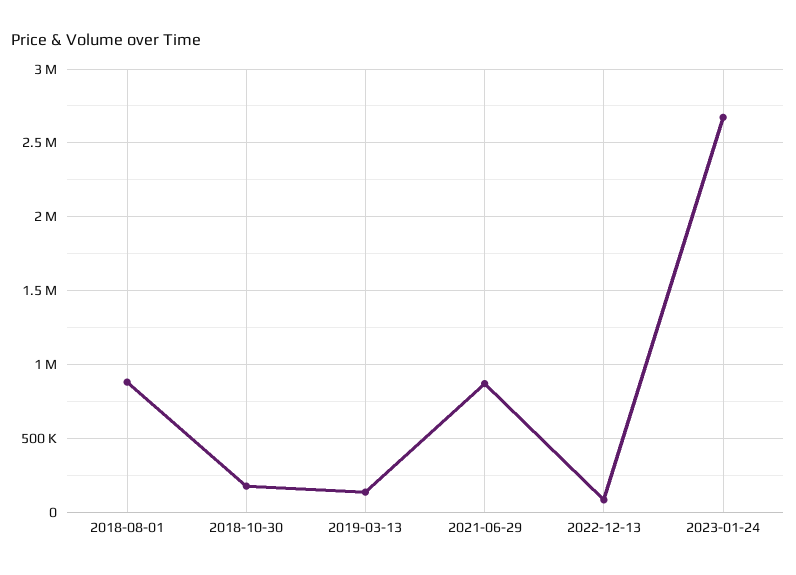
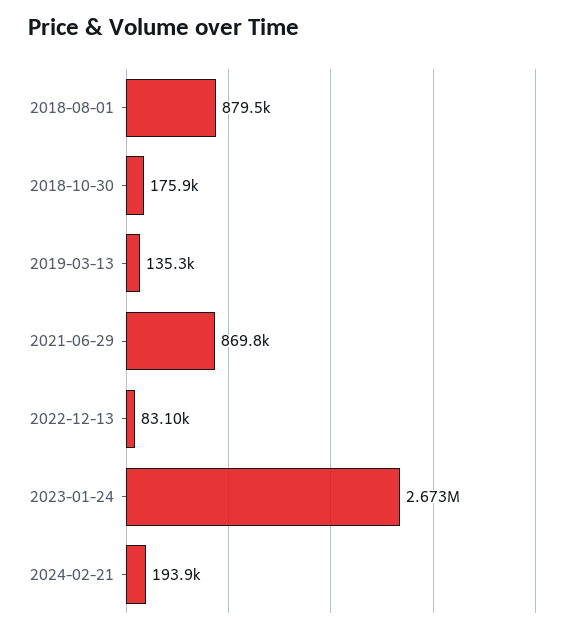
2024-02-21: none -> 193900

